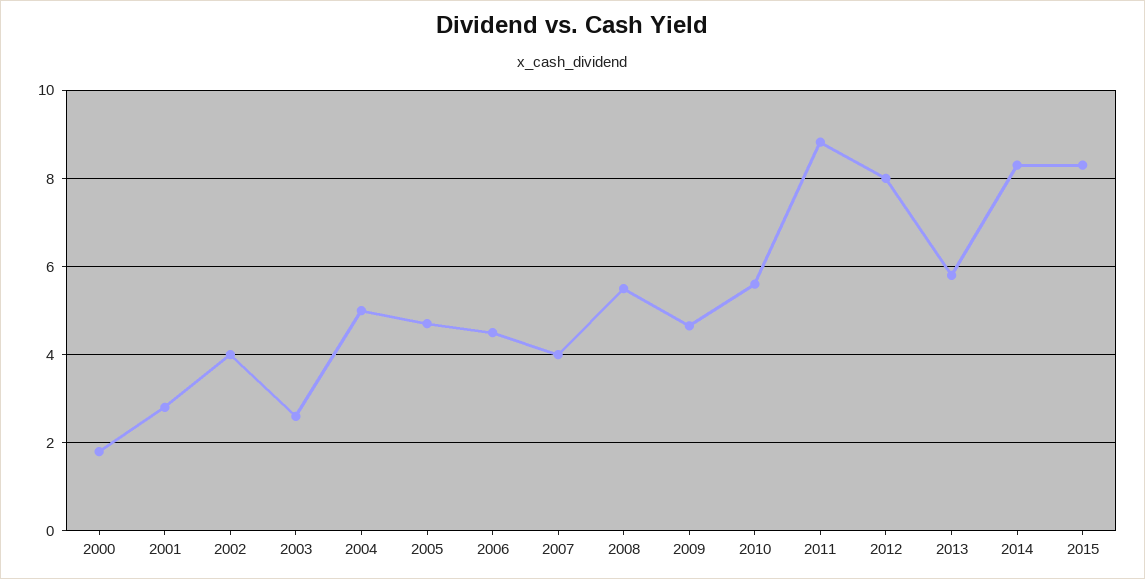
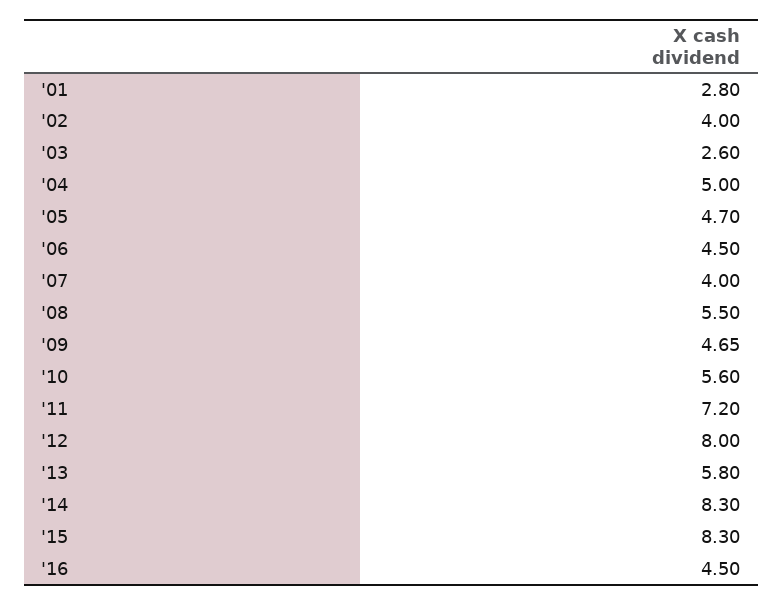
2000: 1.8 -> none
2011: 8.8 -> 7.2
'16: none -> 4.5

